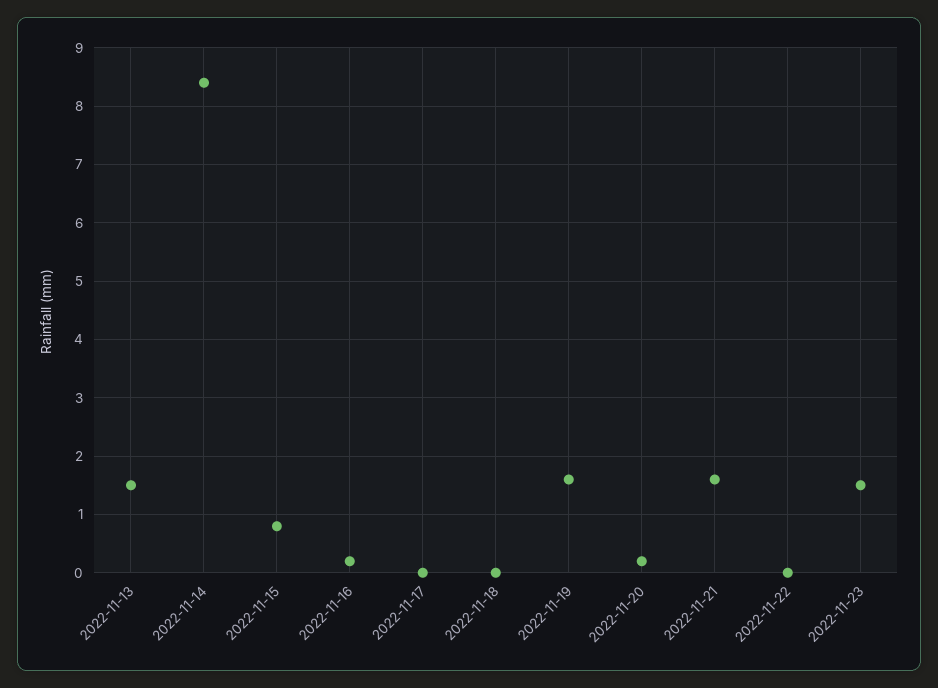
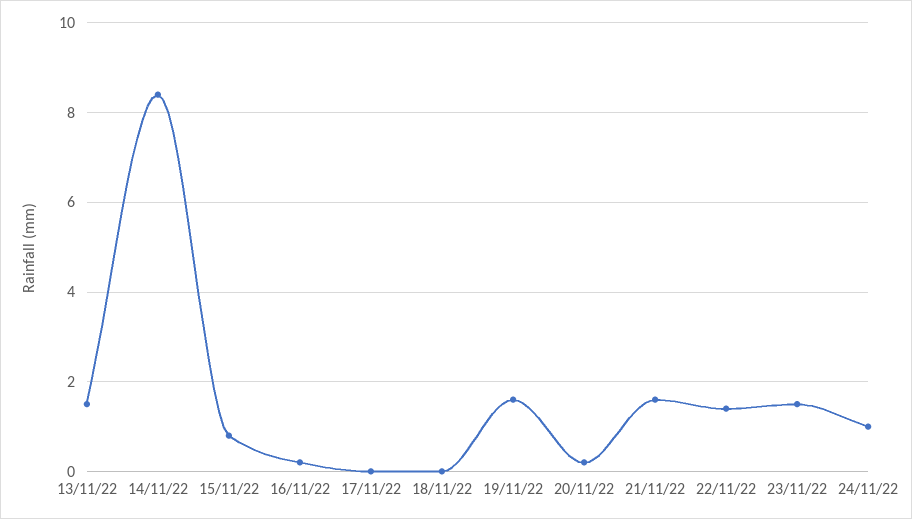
2022-11-22: 0 -> 1.5
24/11/22: none -> 1

